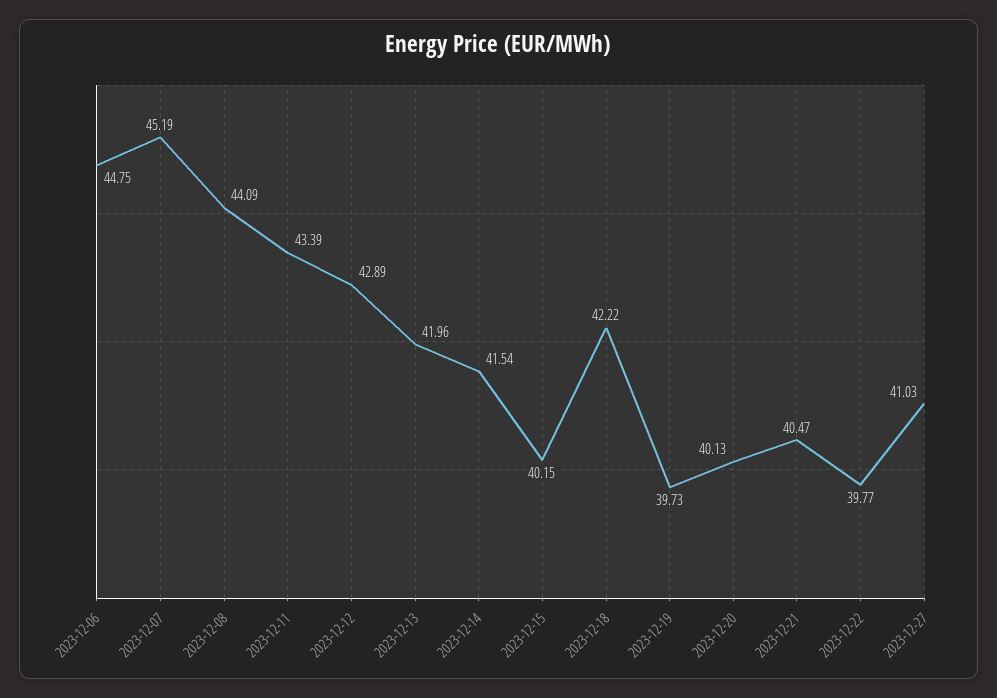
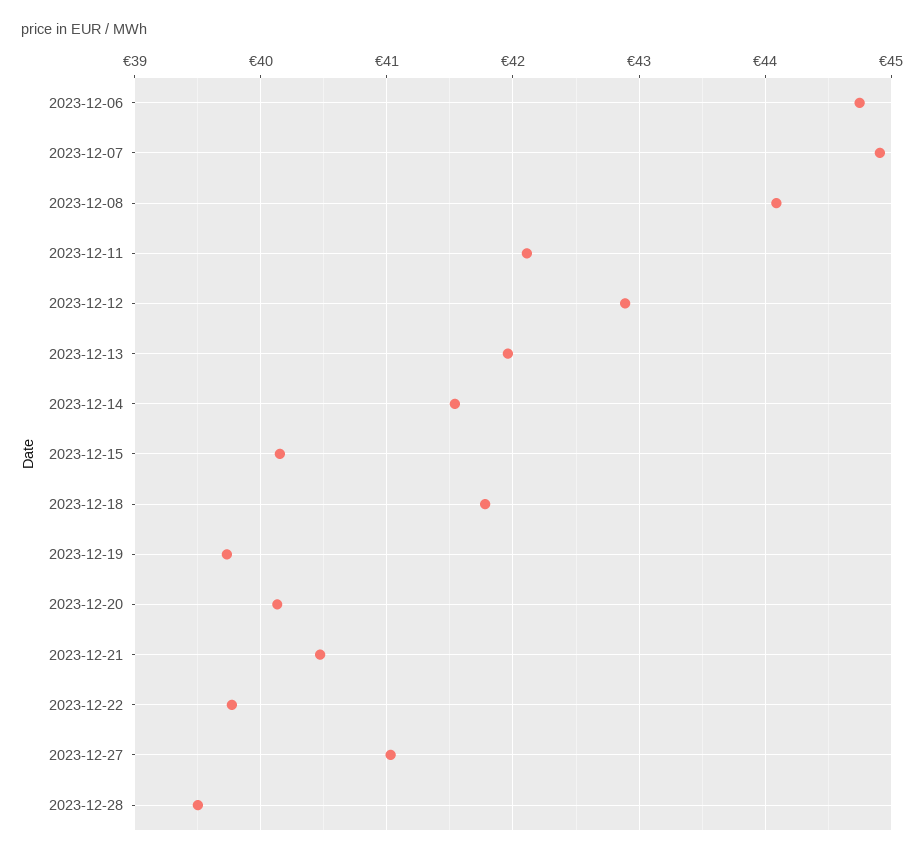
2023-12-07: 45.19 -> 44.9
2023-12-11: 43.39 -> 42.1
2023-12-18: 42.22 -> 41.8
2023-12-28: none -> 39.5

